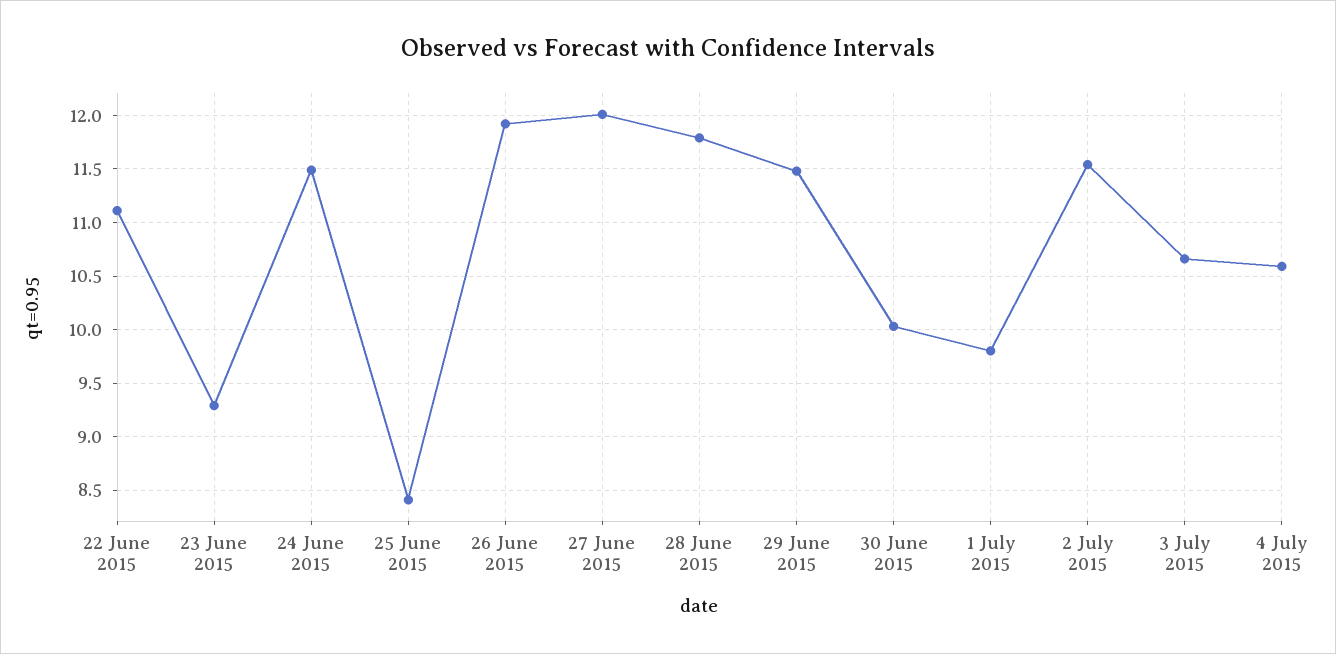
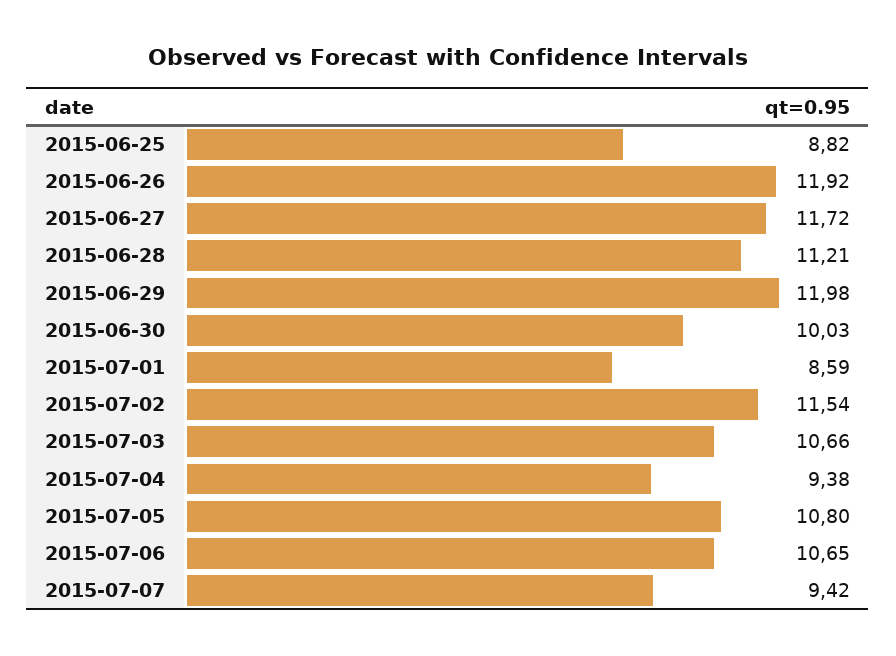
22 June 2015: 11.1 -> none
23 June 2015: 9.3 -> none
24 June 2015: 11.5 -> none
25 June 2015: 8.4 -> 8.82
27 June 2015: 12 -> 11.72
28 June 2015: 11.8 -> 11.21
29 June 2015: 11.5 -> 11.98
1 July 2015: 9.8 -> 8.59
4 July 2015: 10.6 -> 9.38
2015-07-05: none -> 10.8
2015-07-06: none -> 10.65
2015-07-07: none -> 9.42

